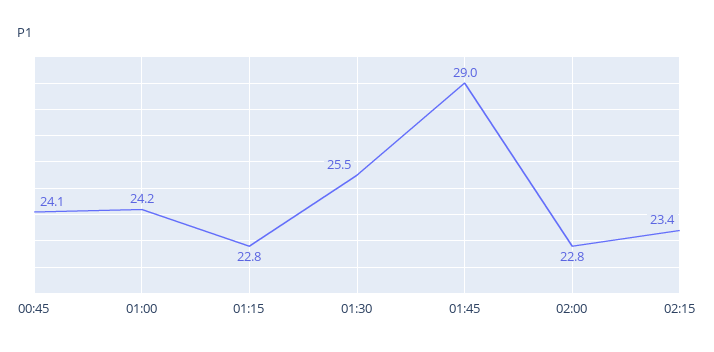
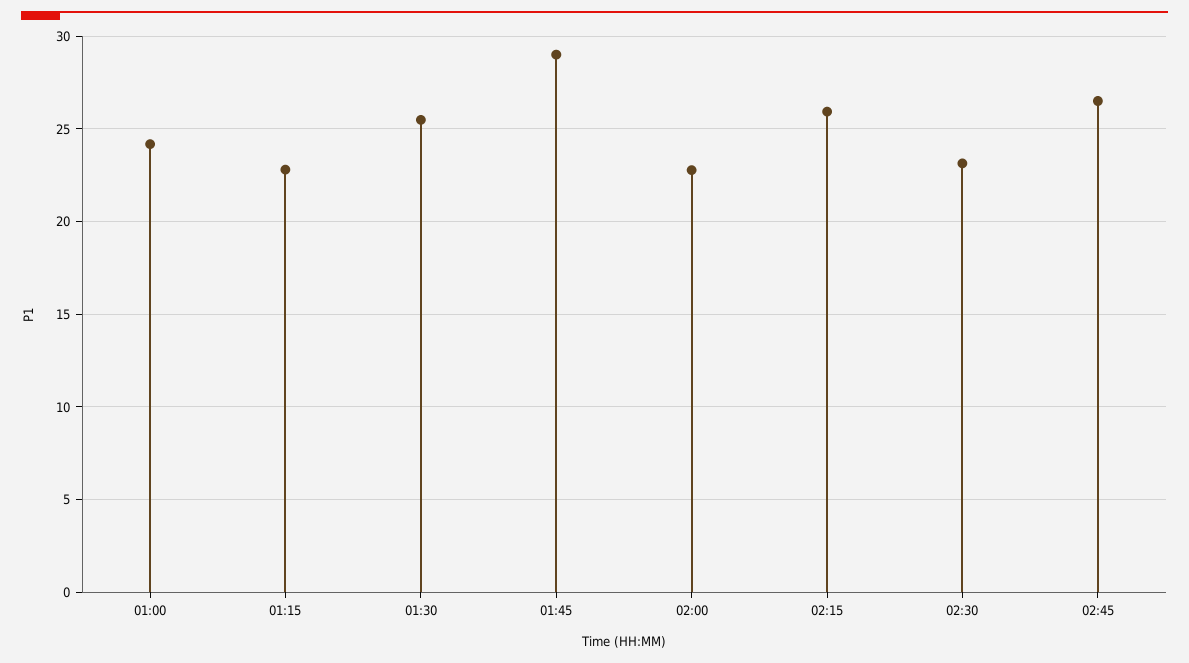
00:45: 24.1 -> none
02:15: 23.4 -> 26
02:30: none -> 23
02:45: none -> 26.5

